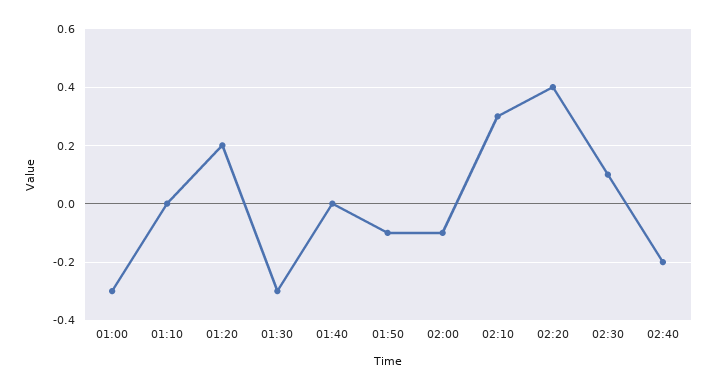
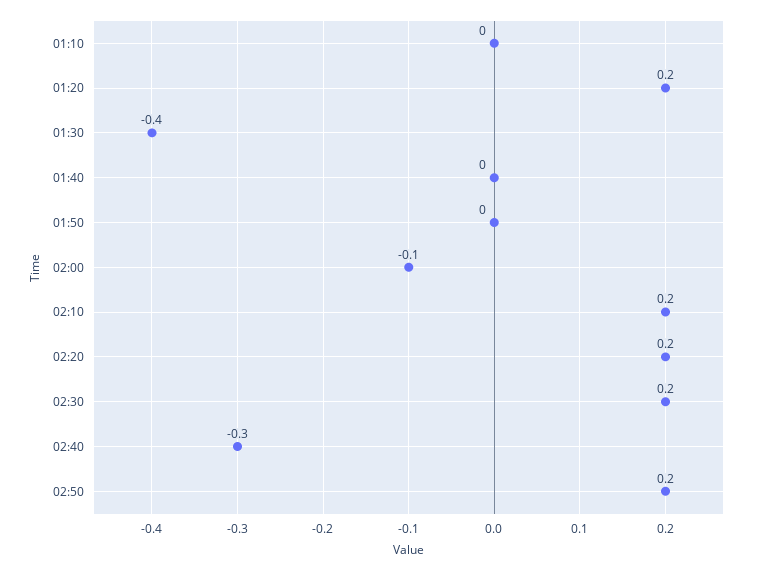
01:00: -0.3 -> none
01:30: -0.3 -> -0.4
01:50: -0.1 -> 0
02:10: 0.3 -> 0.2
02:20: 0.4 -> 0.2
02:30: 0.1 -> 0.2
02:40: -0.2 -> -0.3
02:50: none -> 0.2

